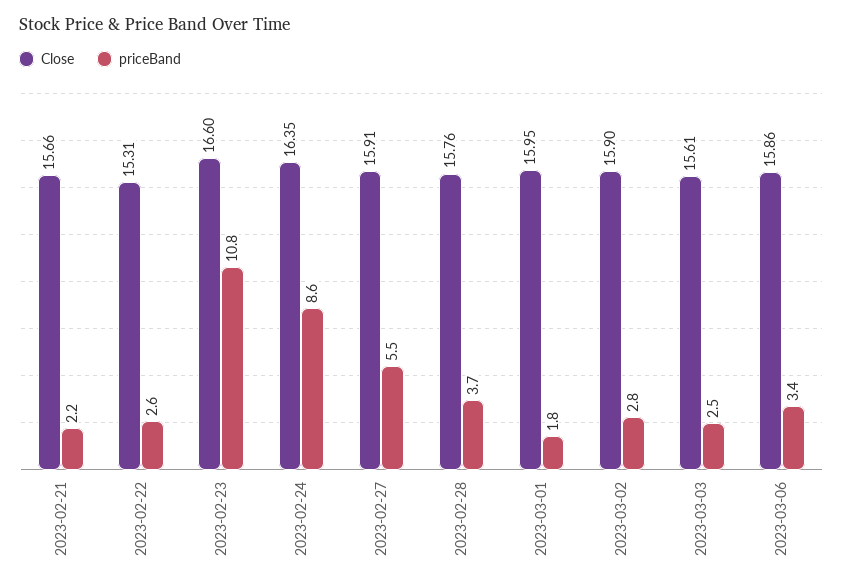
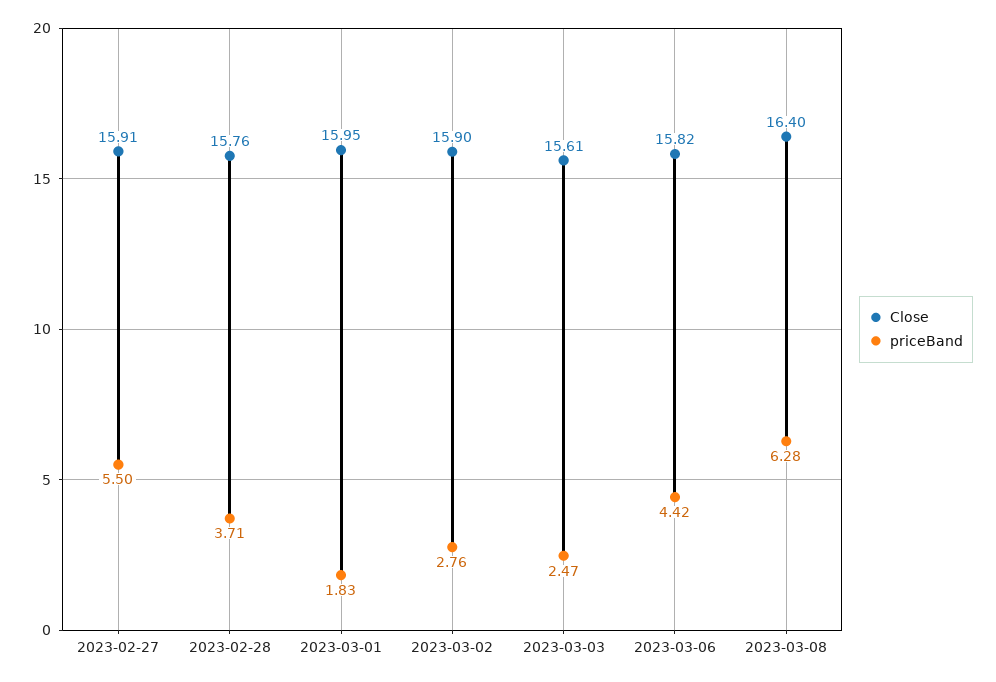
Close, 2023-02-21: 15.66 -> none
priceBand, 2023-02-21: 2.2 -> none
Close, 2023-02-22: 15.31 -> none
priceBand, 2023-02-22: 2.6 -> none
Close, 2023-02-23: 16.6 -> none
priceBand, 2023-02-23: 10.8 -> none
Close, 2023-02-24: 16.35 -> none
priceBand, 2023-02-24: 8.6 -> none
Close, 2023-03-06: 15.86 -> 15.82
priceBand, 2023-03-06: 3.4 -> 4.42
Close, 2023-03-08: none -> 16.4
priceBand, 2023-03-08: none -> 6.28

